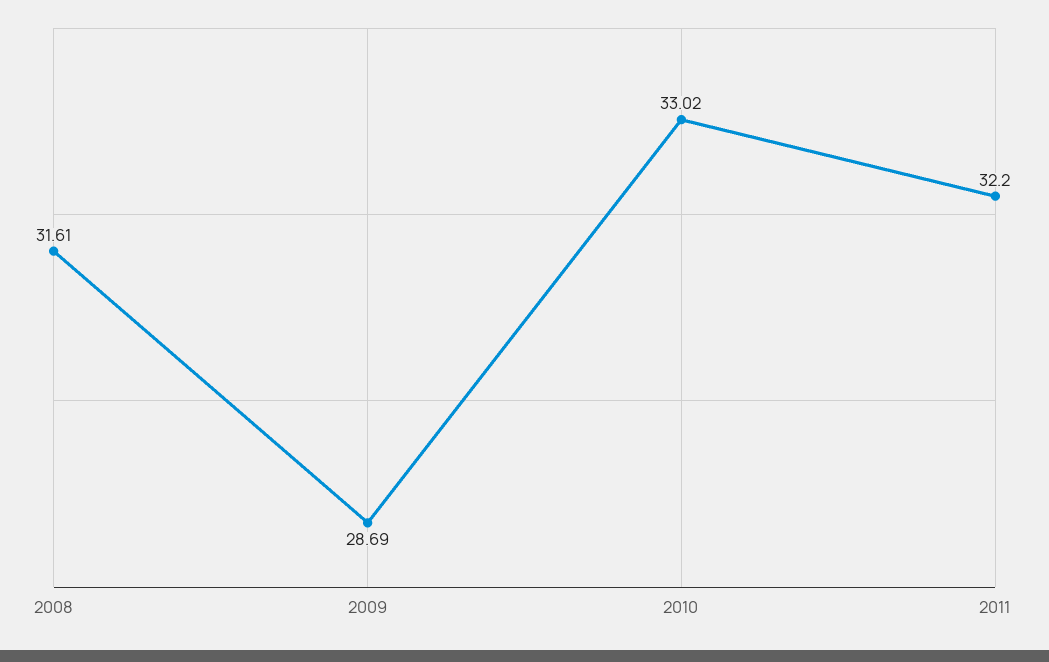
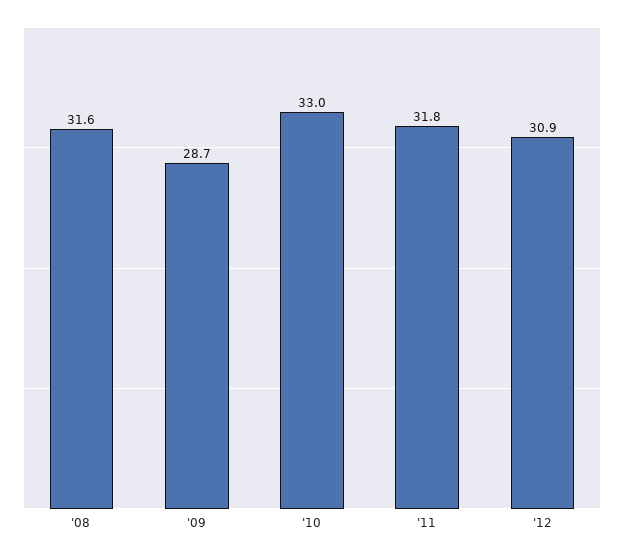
2011: 32.2 -> 31.8
'12: none -> 30.9

